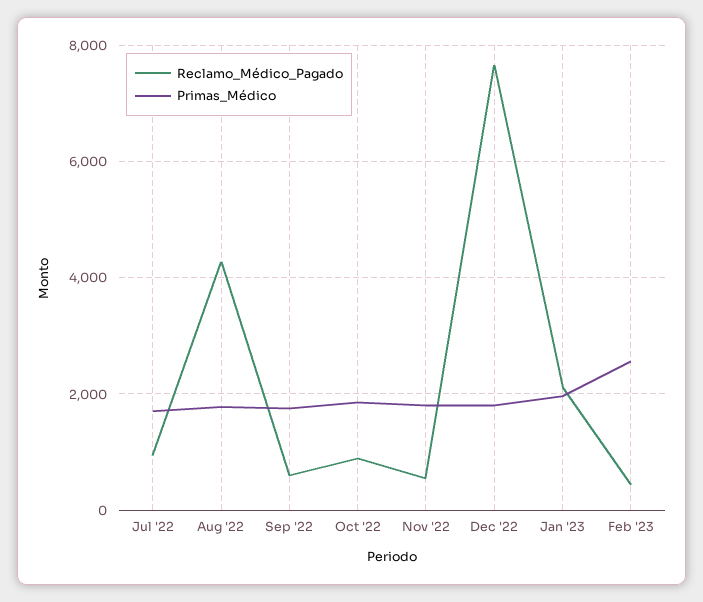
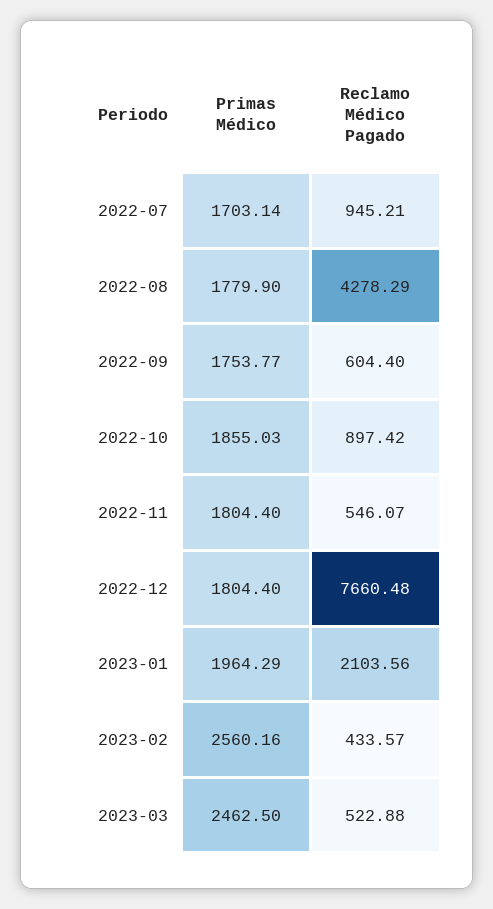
Primas_Médico, 2023-03: none -> 2462.5
Reclamo_Médico_Pagado, 2023-03: none -> 522.88

